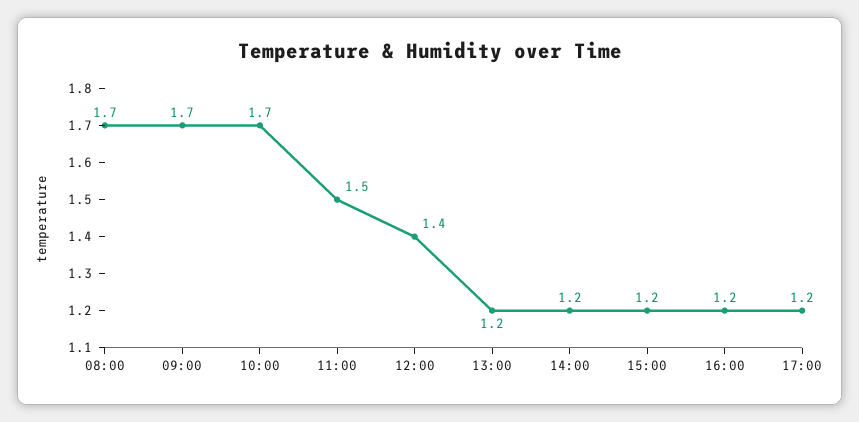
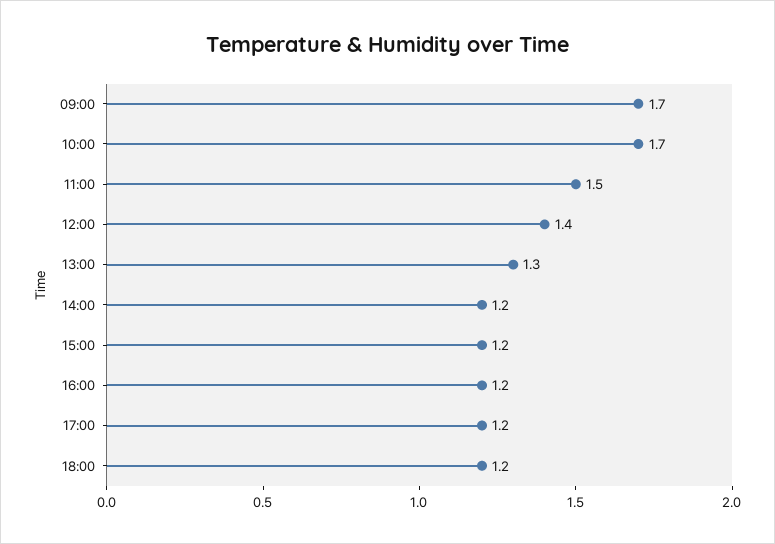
08:00: 1.7 -> none
13:00: 1.2 -> 1.3
18:00: none -> 1.2

